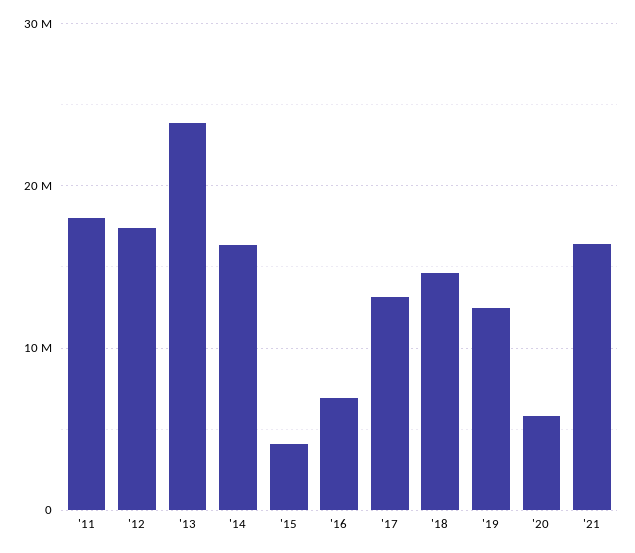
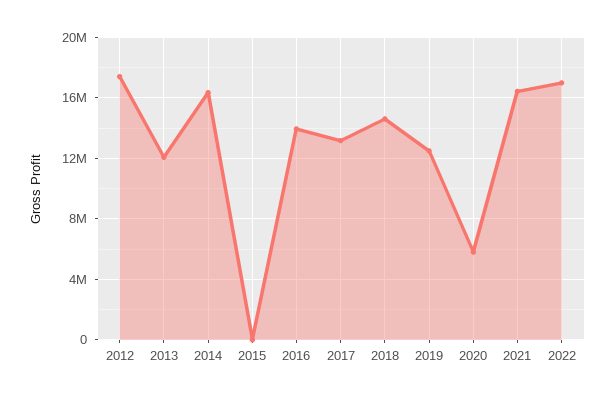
'11: 18000000 -> none
'13: 24000000 -> 12000000
'15: 4000000 -> 0
'16: 7000000 -> 14000000
2022: none -> 17000000

